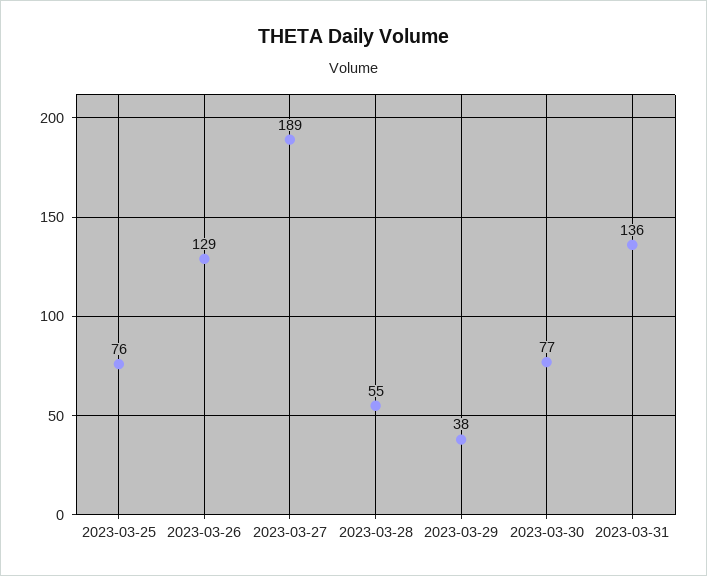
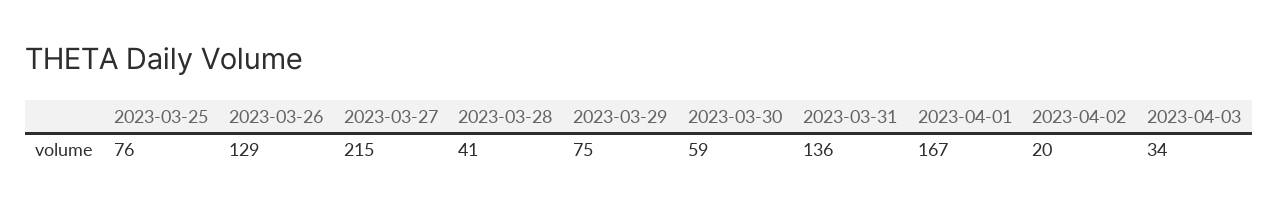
2023-03-27: 189 -> 215
2023-03-28: 55 -> 41
2023-03-29: 38 -> 75
2023-03-30: 77 -> 59
2023-04-01: none -> 167
2023-04-02: none -> 20
2023-04-03: none -> 34

